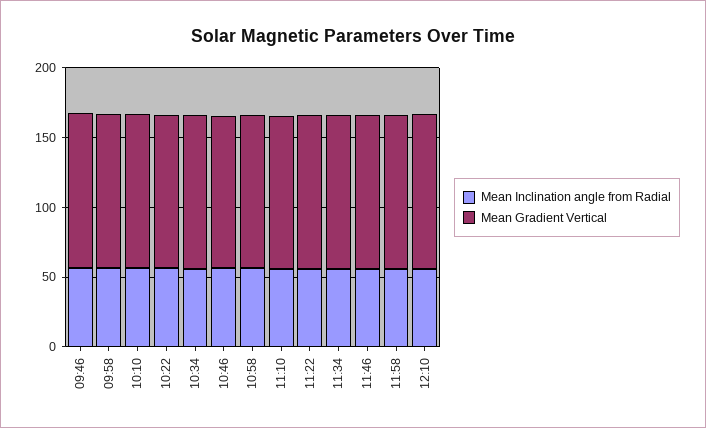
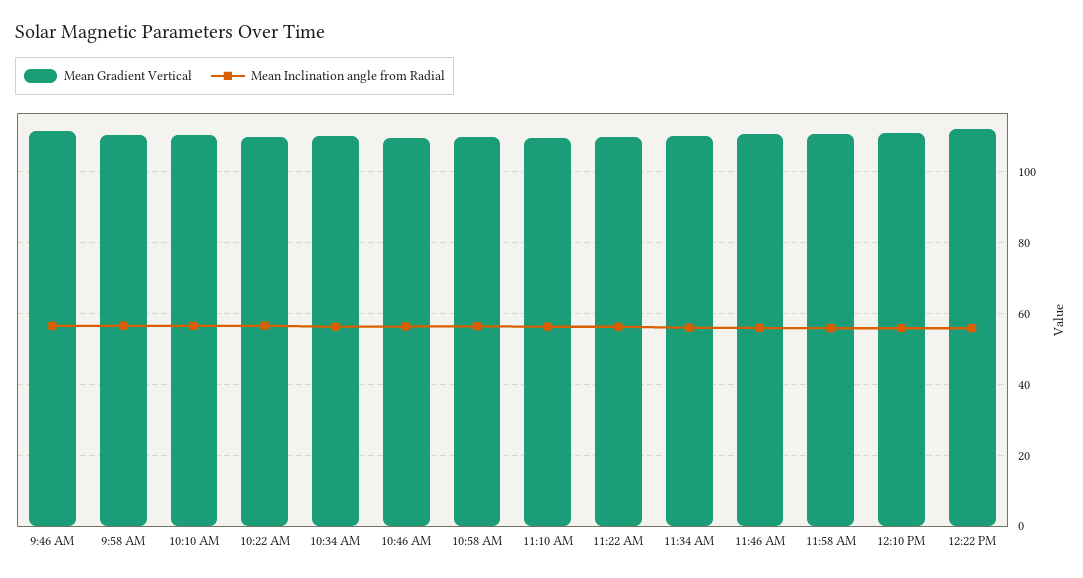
Mean Gradient Vertical, 12:22 PM: none -> 112
Mean Inclination angle from Radial, 12:22 PM: none -> 56

